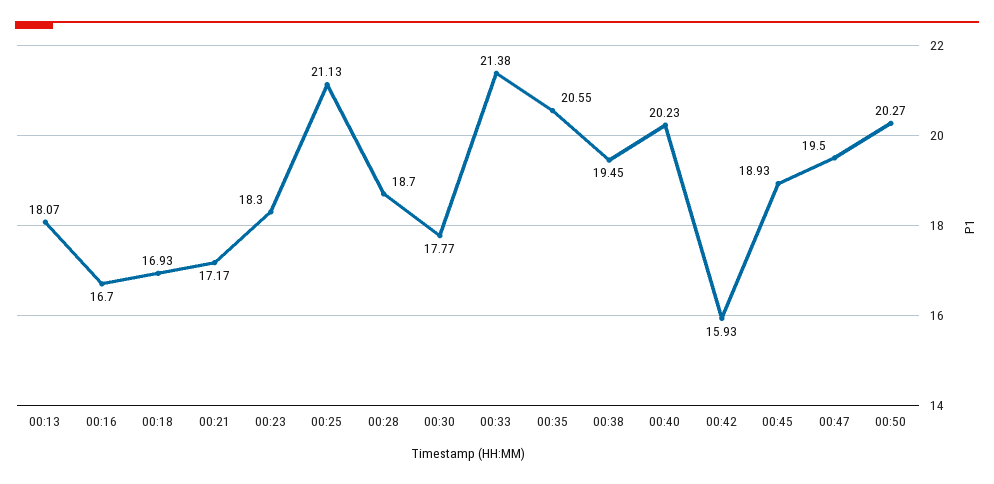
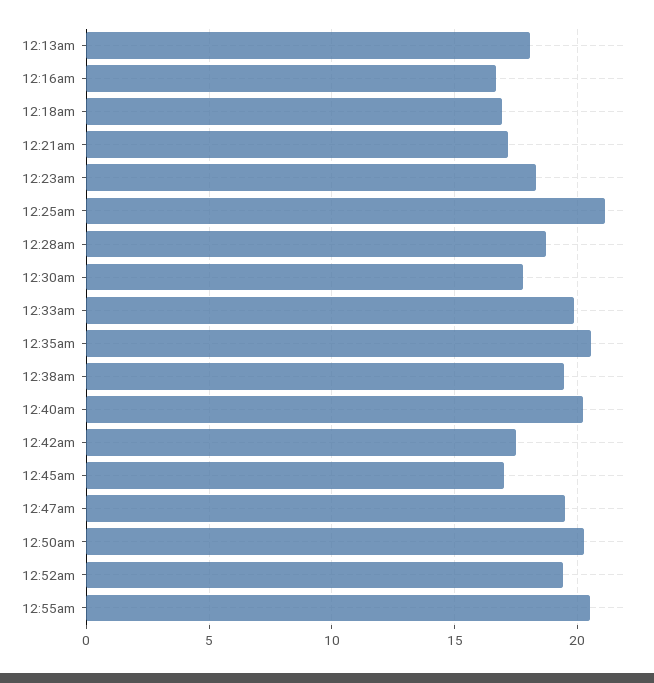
00:33: 21.38 -> 20
00:42: 15.93 -> 17.5
00:45: 18.93 -> 17
12:52am: none -> 19.5
12:55am: none -> 20.5

